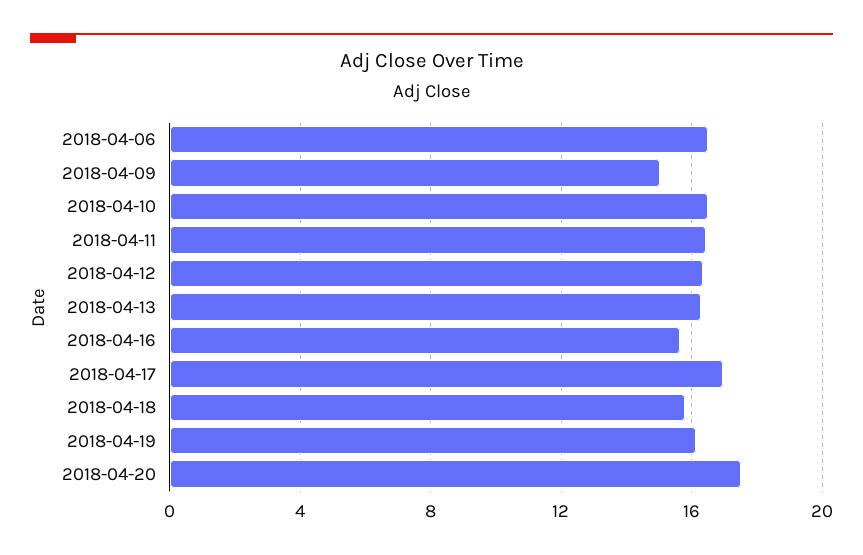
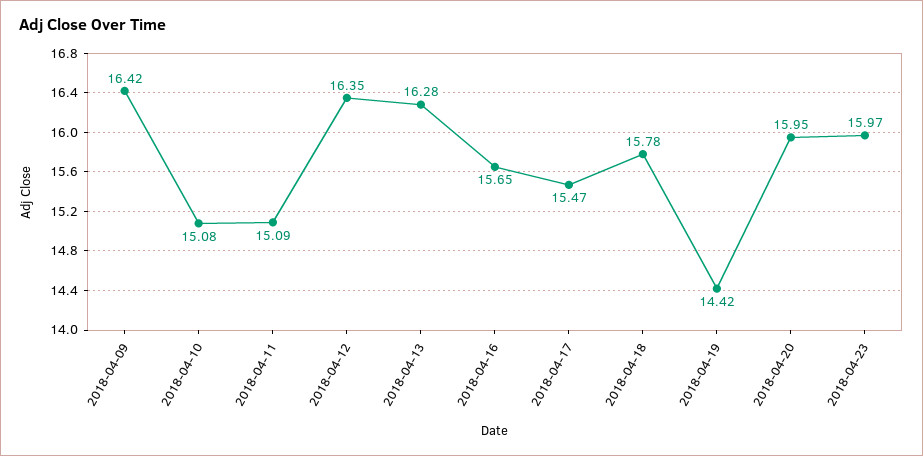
2018-04-06: 16.5 -> none
2018-04-09: 15 -> 16.42
2018-04-10: 16.5 -> 15.08
2018-04-11: 16.5 -> 15.09
2018-04-17: 17 -> 15.47
2018-04-19: 16 -> 14.42
2018-04-20: 17.5 -> 15.95
2018-04-23: none -> 15.97

